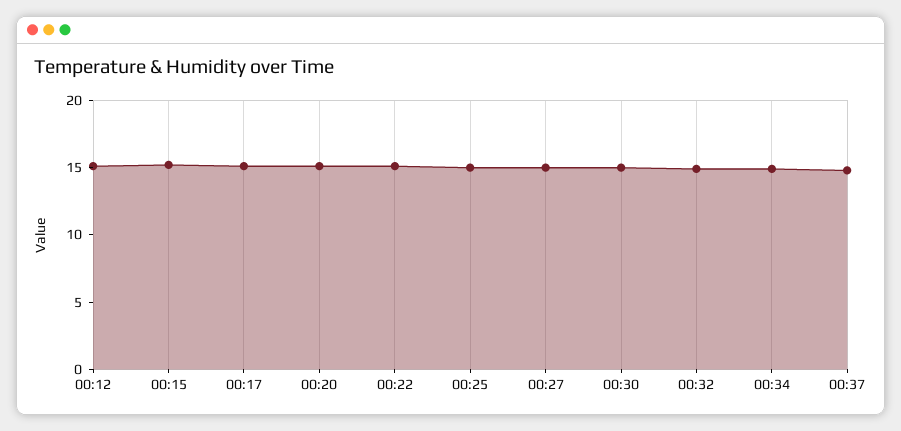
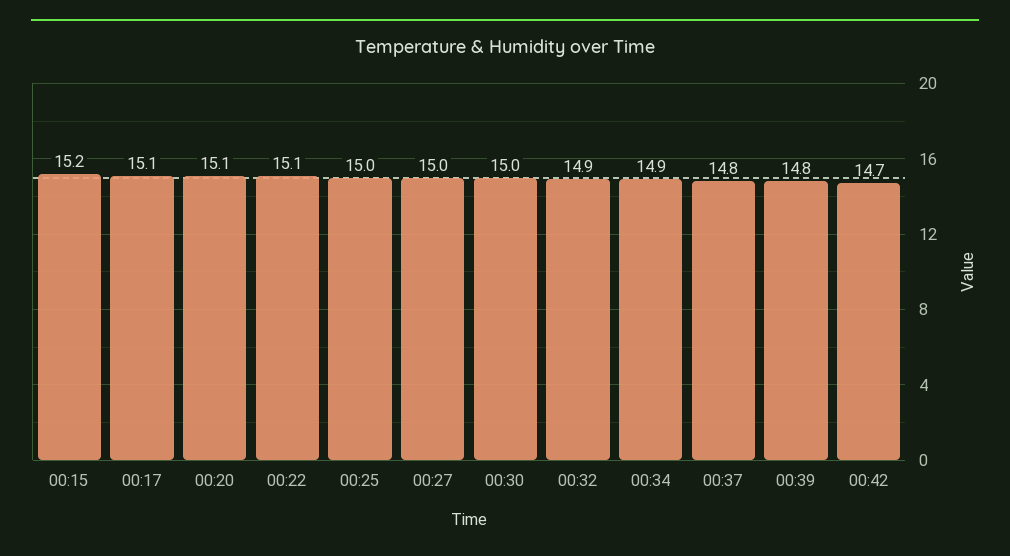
00:12: 15 -> none
00:39: none -> 14.8
00:42: none -> 14.7

